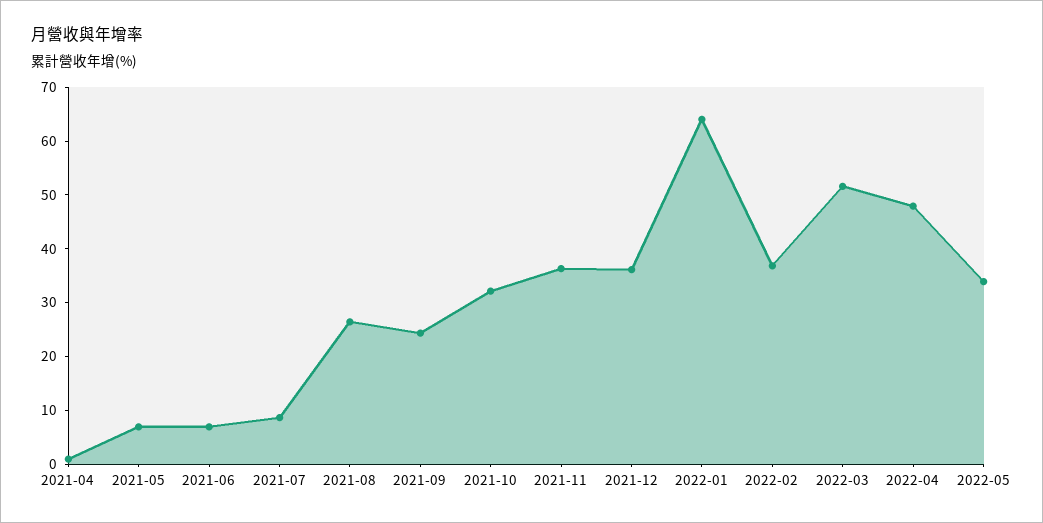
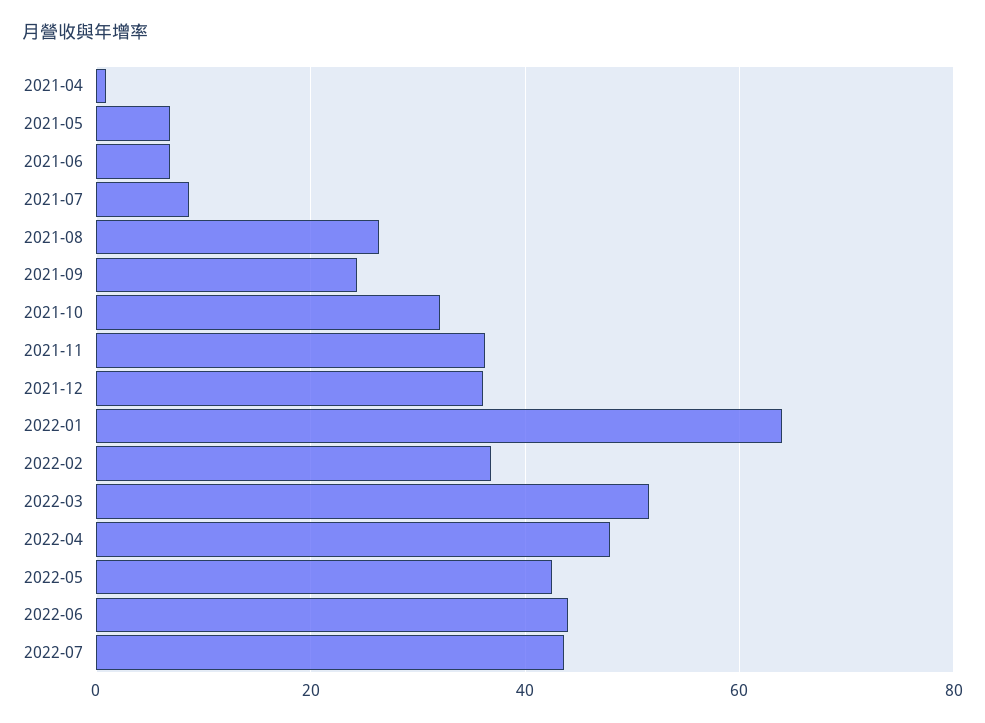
2022-05: 34 -> 42
2022-06: none -> 44
2022-07: none -> 44

